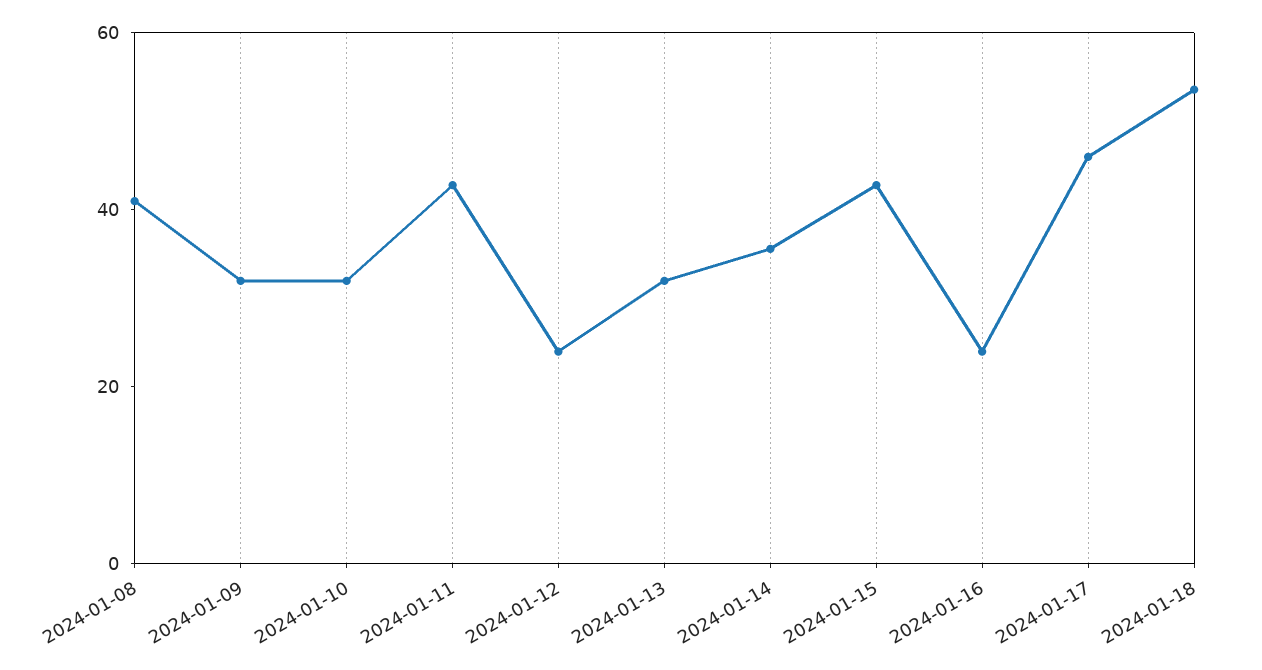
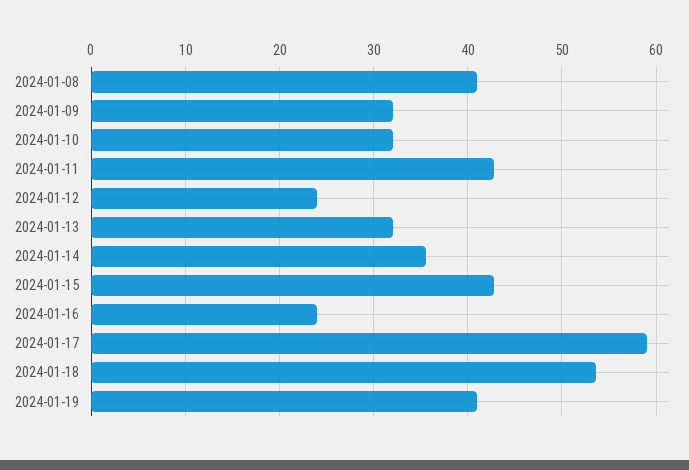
2024-01-17: 45 -> 59
2024-01-19: none -> 41

